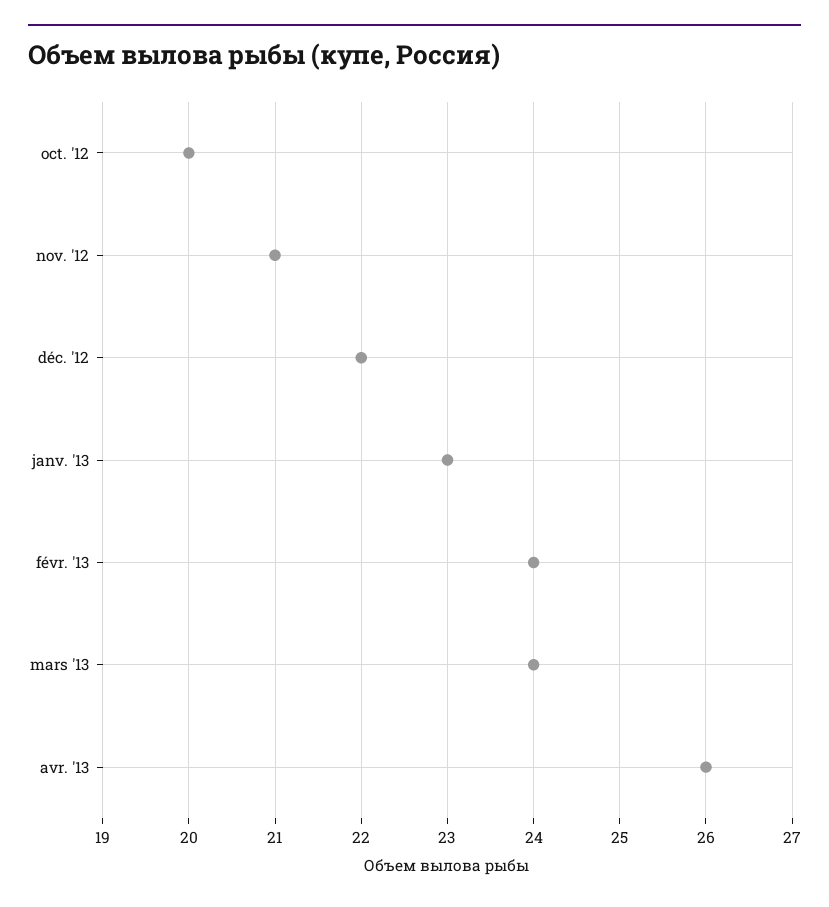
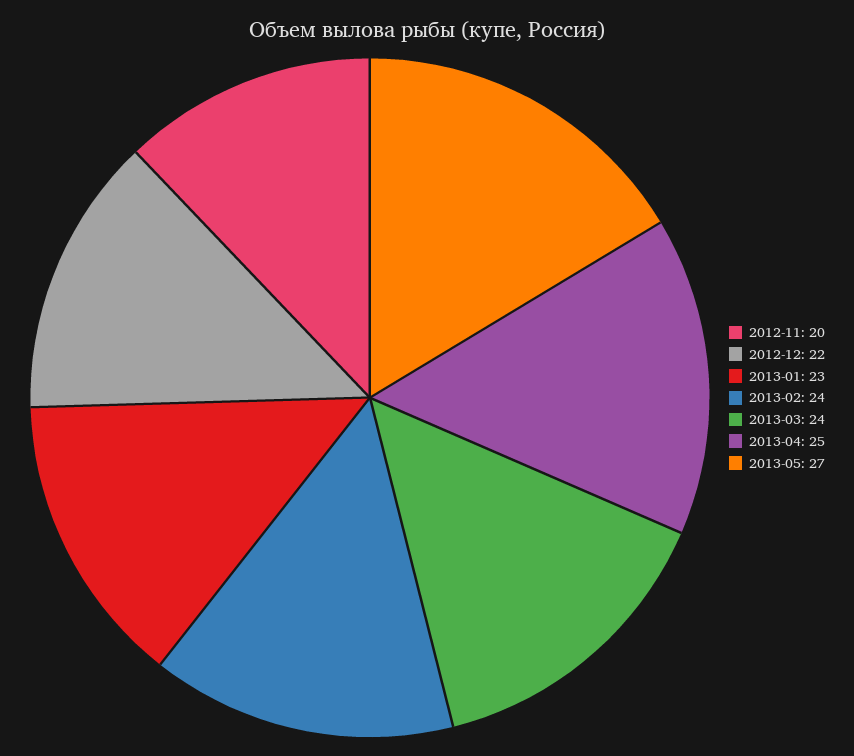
oct. '12: 20 -> none
nov. '12: 21 -> 20
avr. '13: 26 -> 25
2013-05: none -> 27

